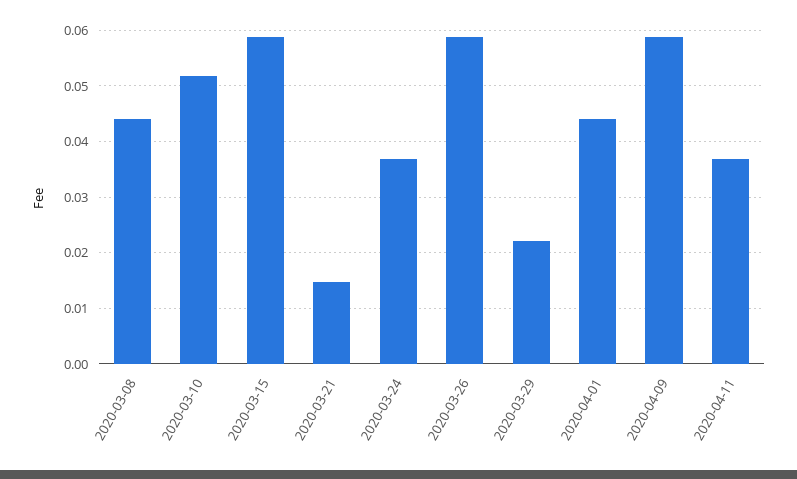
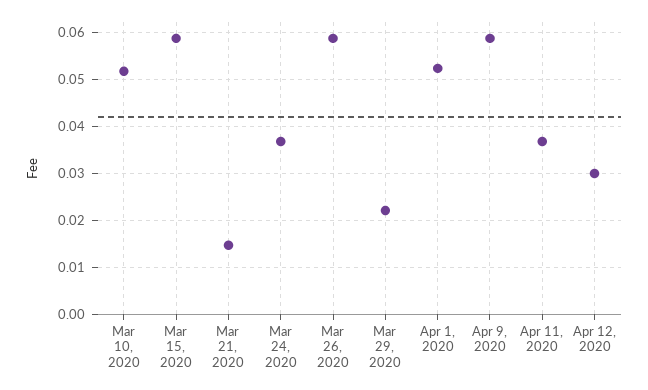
2020-03-08: 0.044 -> none
2020-04-01: 0.044 -> 0.052
Apr 12, 2020: none -> 0.03

